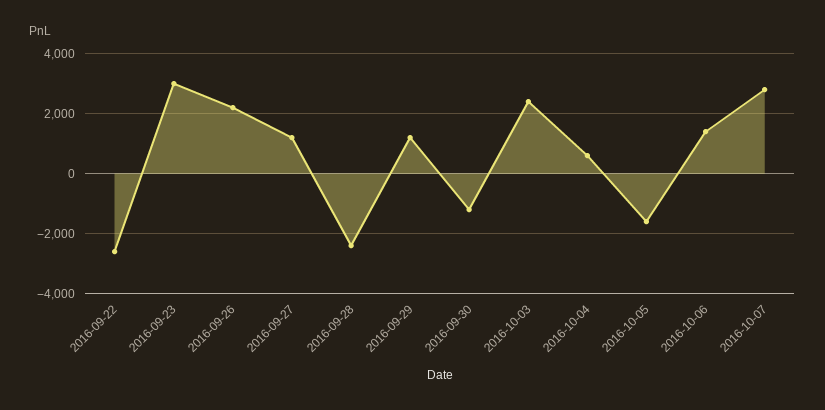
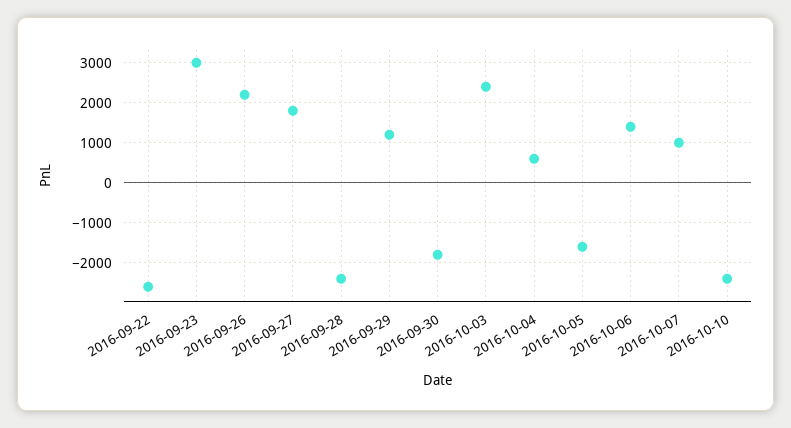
2016-09-27: 1250 -> 1800
2016-09-30: -1250 -> -1800
2016-10-07: 2750 -> 1000
2016-10-10: none -> -2400

